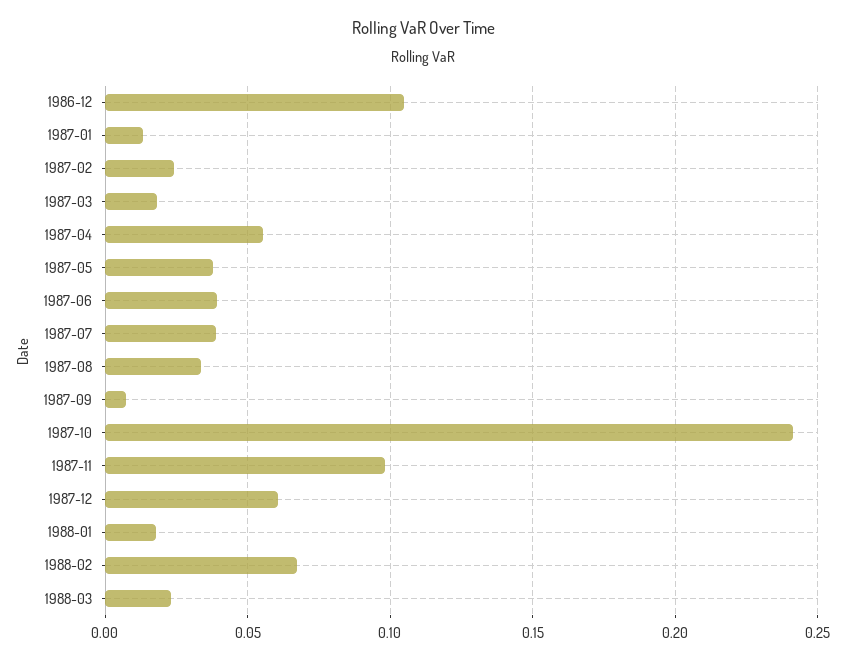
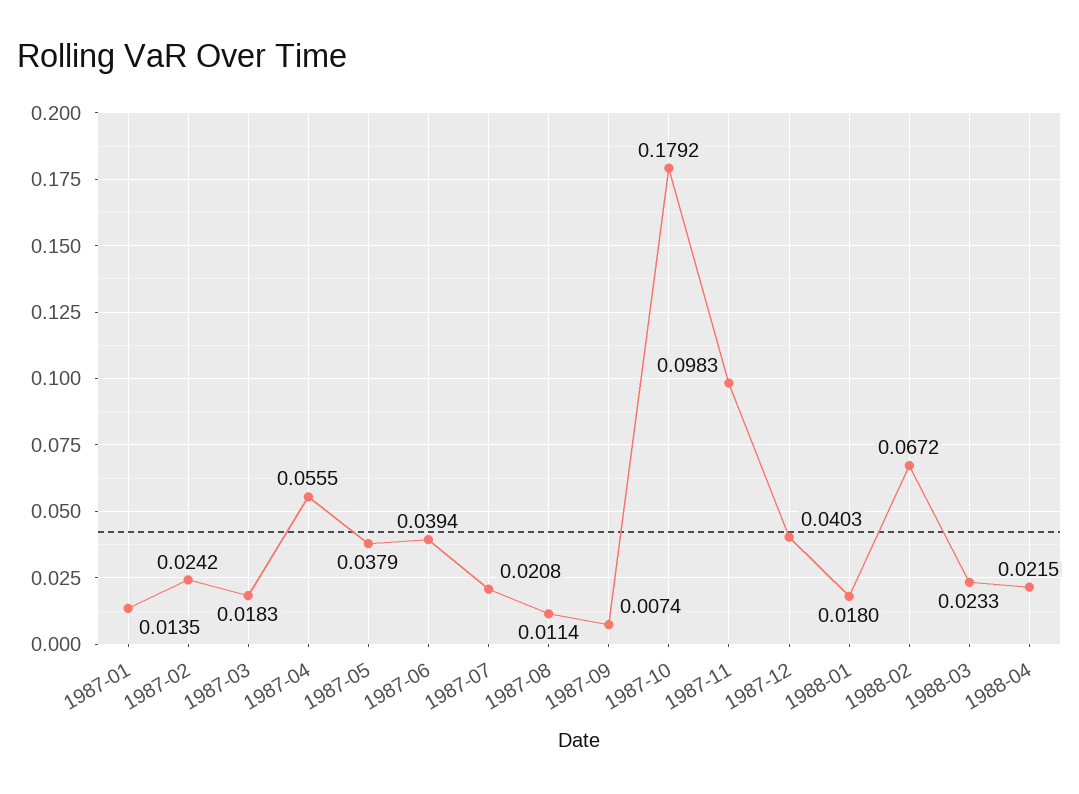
1986-12: 0.105 -> none
1987-07: 0.04 -> 0.0208
1987-08: 0.035 -> 0.0114
1987-10: 0.24 -> 0.1792
1987-12: 0.06 -> 0.0403
1988-04: none -> 0.0215

